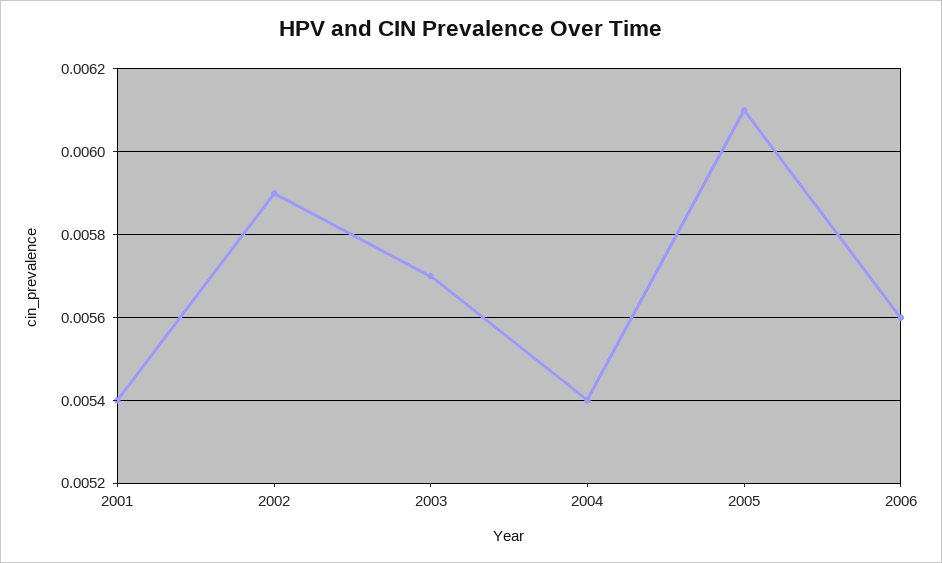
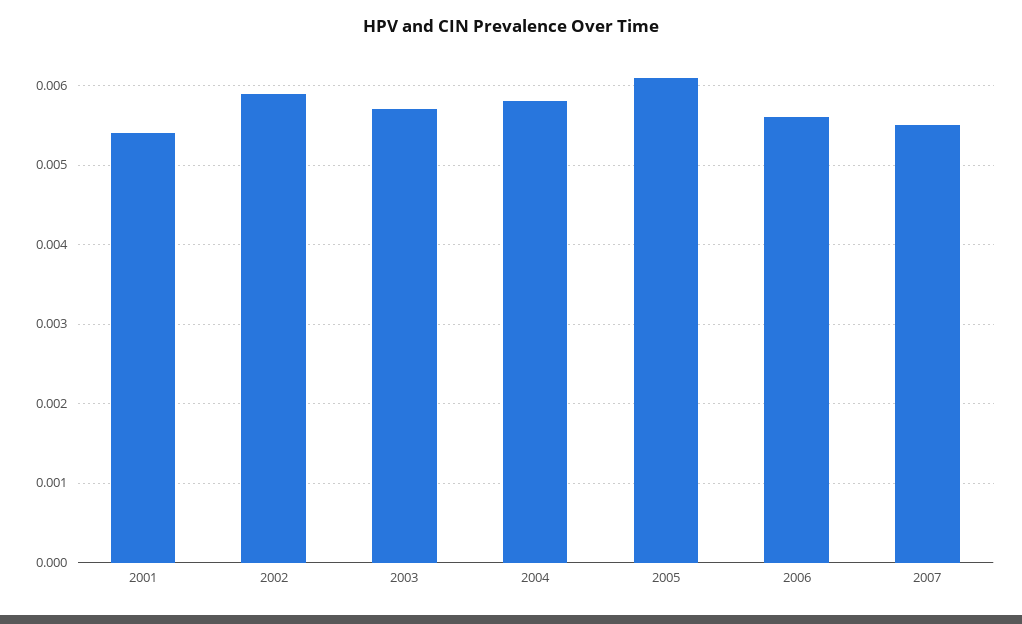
2004: 0.0054 -> 0.0058
2007: none -> 0.0055

